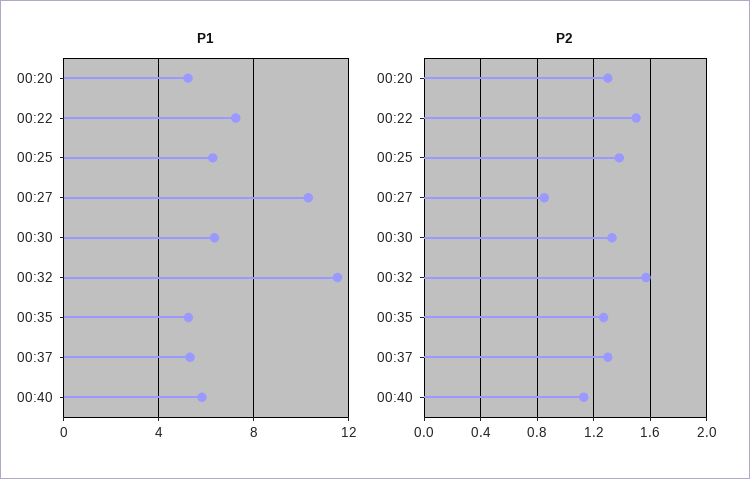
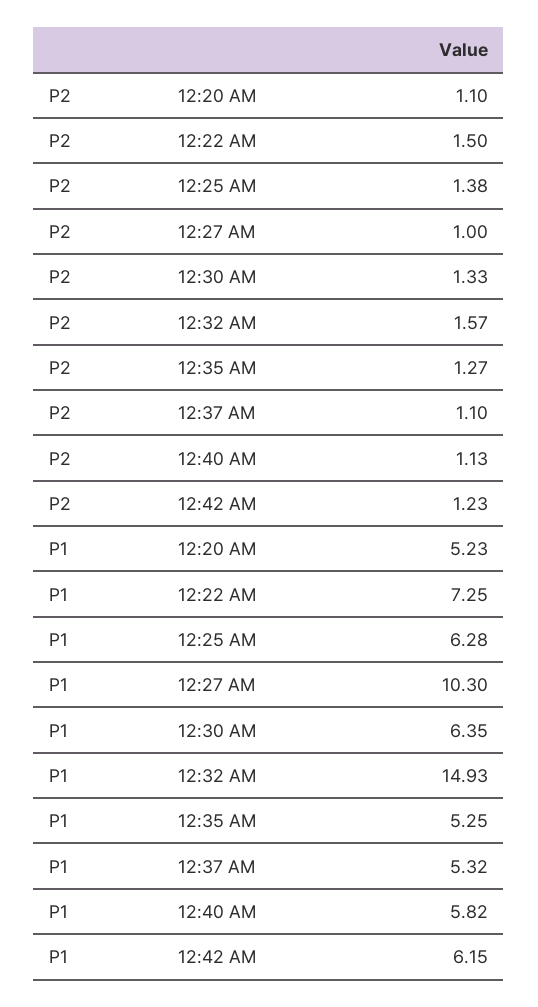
P1, 00:32: 11.5 -> 14.93
P2, 00:20: 1.3 -> 1.1
P2, 00:27: 0.85 -> 1
P2, 00:37: 1.3 -> 1.1
P2, 12:42 AM: none -> 1.23
P1, 12:42 AM: none -> 6.15

